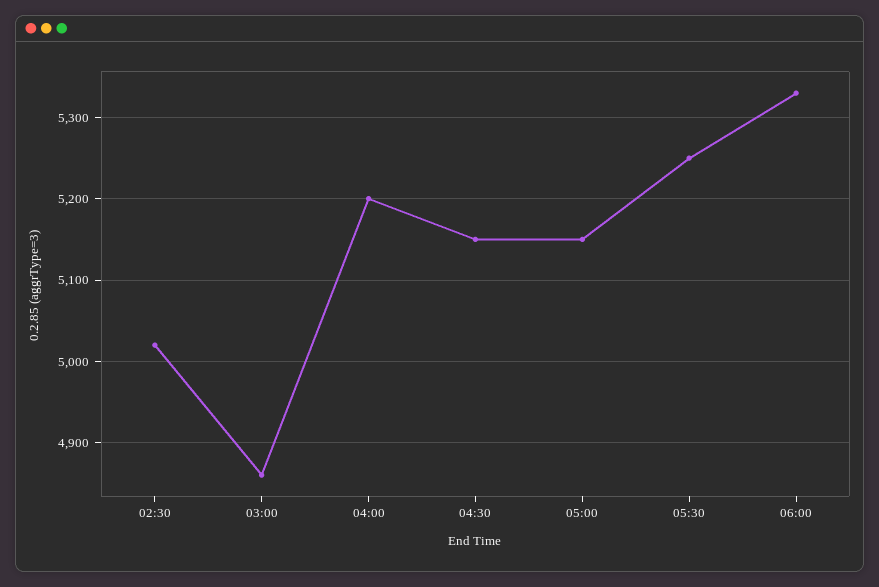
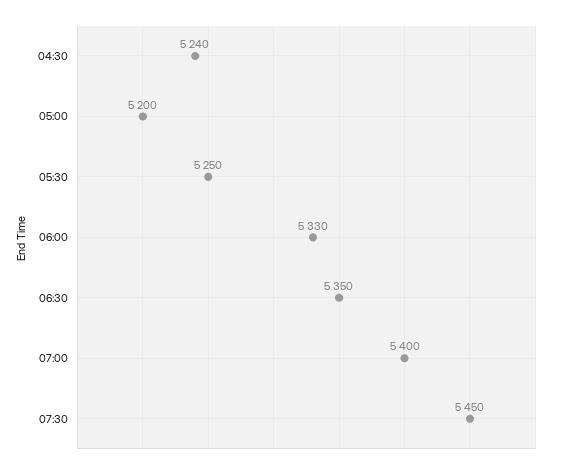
02:30: 5020 -> none
03:00: 4860 -> none
04:00: 5200 -> none
04:30: 5150 -> 5240
05:00: 5150 -> 5200
06:30: none -> 5350
07:00: none -> 5400
07:30: none -> 5450

